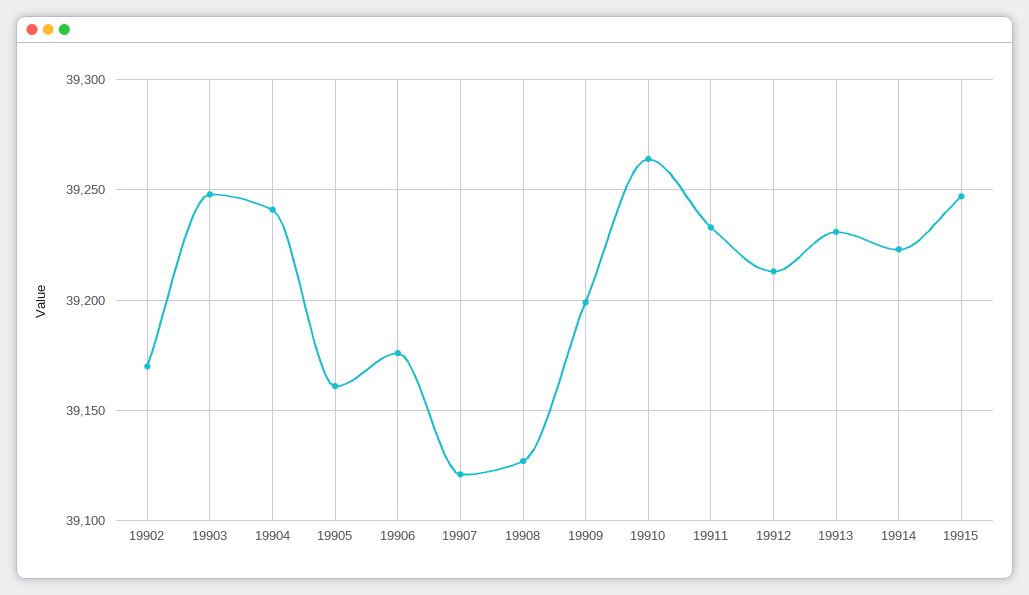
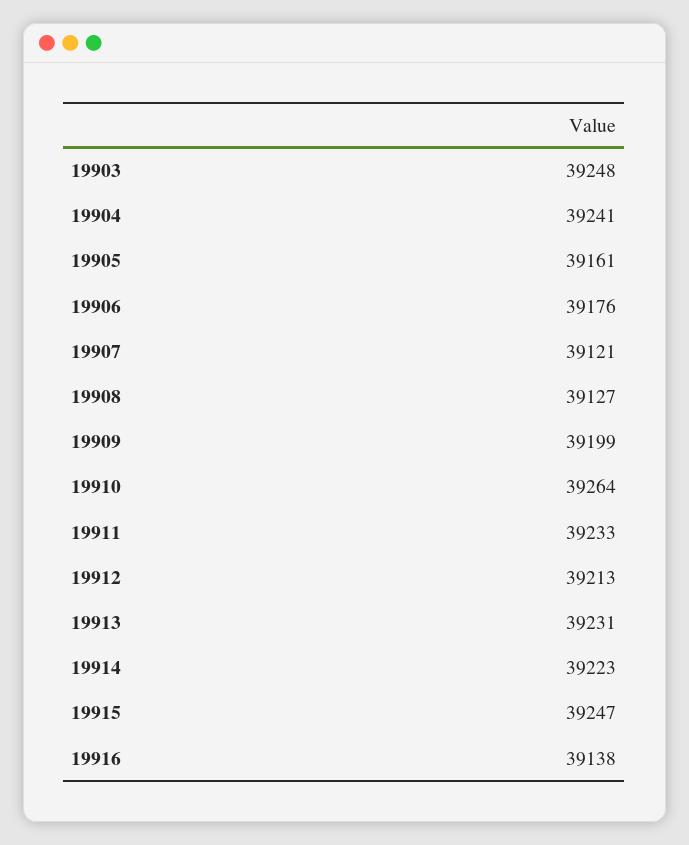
19902: 39170 -> none
19916: none -> 39138

